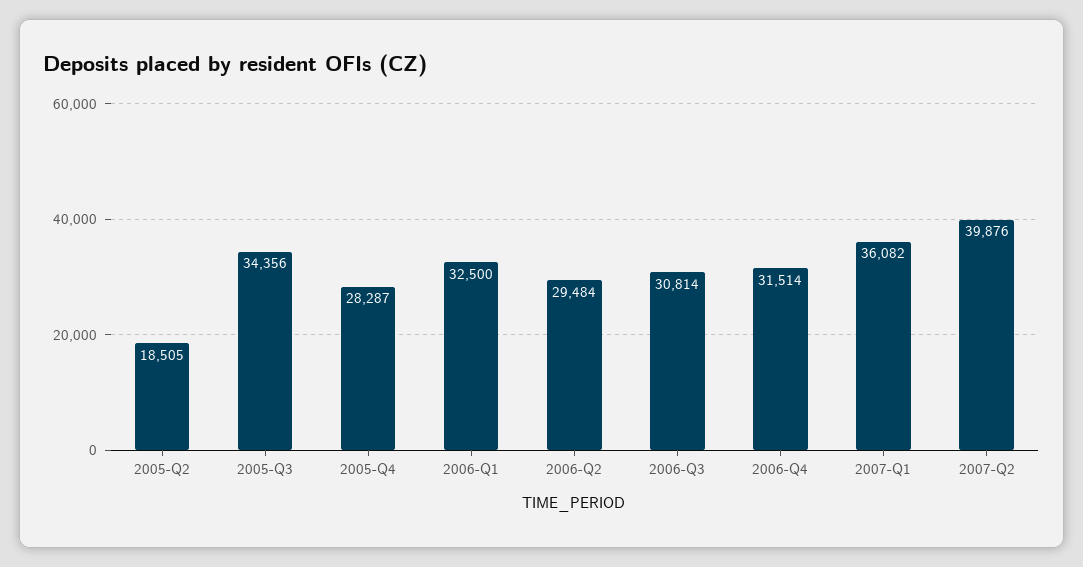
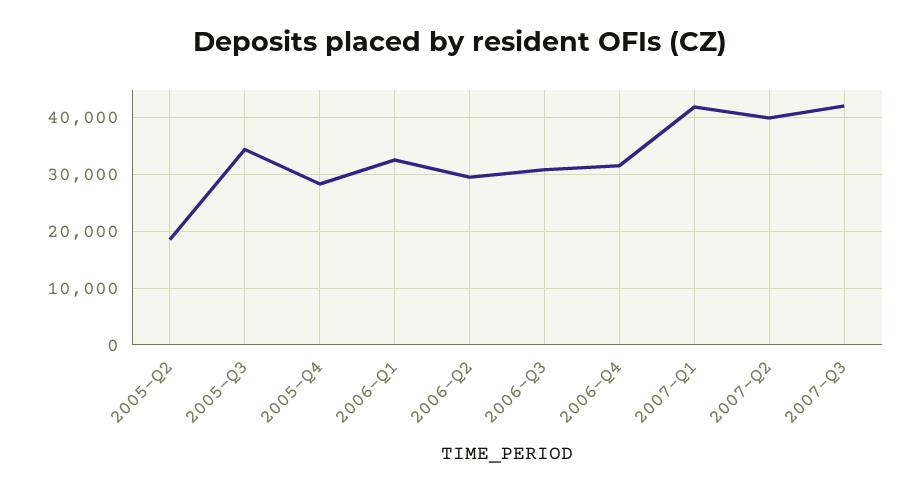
2007-Q1: 36082 -> 42000
2007-Q3: none -> 42000

